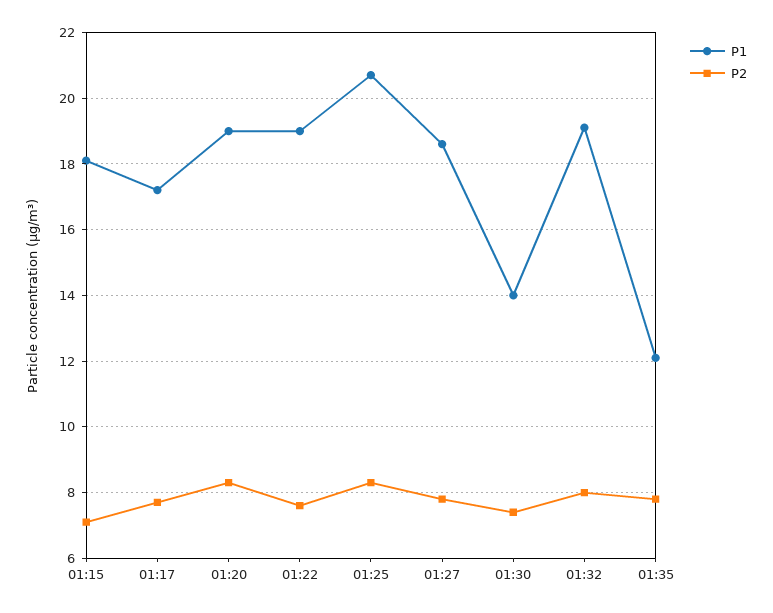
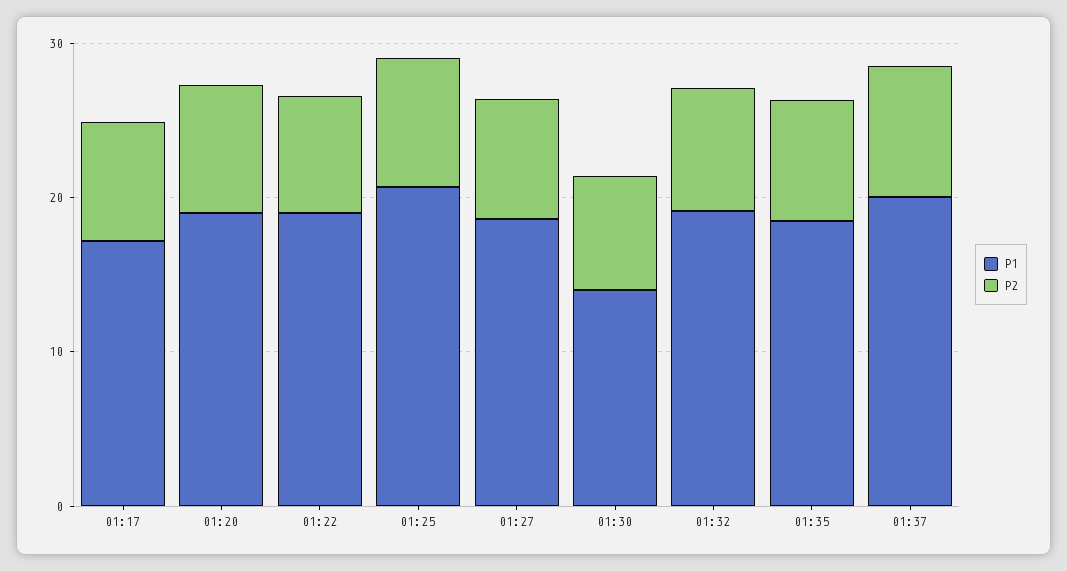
P1, 01:15: 18 -> none
P2, 01:15: 7 -> none
P1, 01:35: 12 -> 18
P1, 01:37: none -> 20
P2, 01:37: none -> 8

